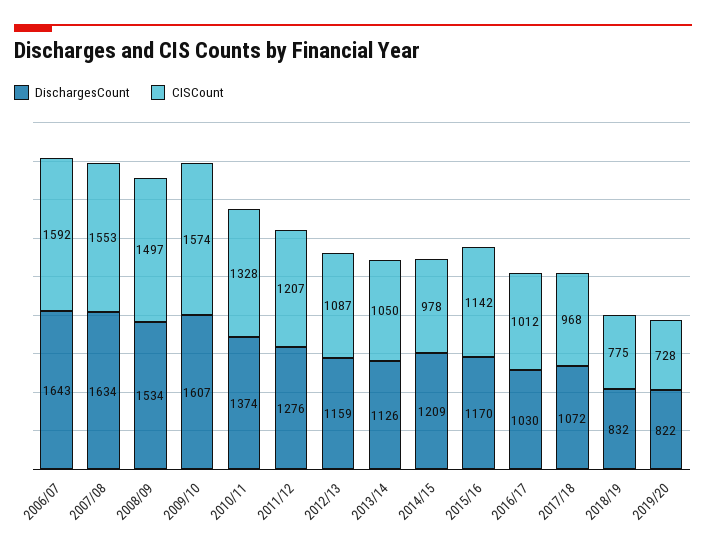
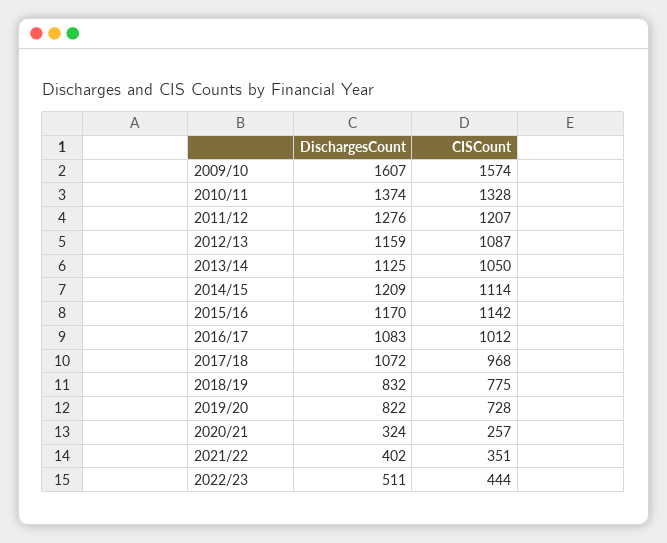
DischargesCount, 2006/07: 1643 -> none
CISCount, 2006/07: 1592 -> none
DischargesCount, 2007/08: 1634 -> none
CISCount, 2007/08: 1553 -> none
DischargesCount, 2008/09: 1534 -> none
CISCount, 2008/09: 1497 -> none
DischargesCount, 2013/14: 1126 -> 1125
CISCount, 2014/15: 978 -> 1114
DischargesCount, 2016/17: 1030 -> 1083
DischargesCount, 2020/21: none -> 324
CISCount, 2020/21: none -> 257
DischargesCount, 2021/22: none -> 402
CISCount, 2021/22: none -> 351
DischargesCount, 2022/23: none -> 511
CISCount, 2022/23: none -> 444

